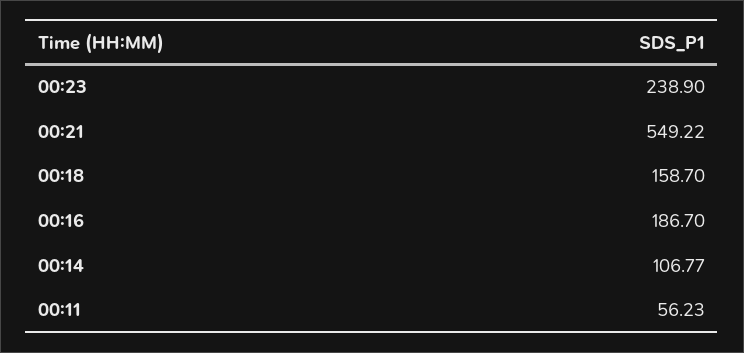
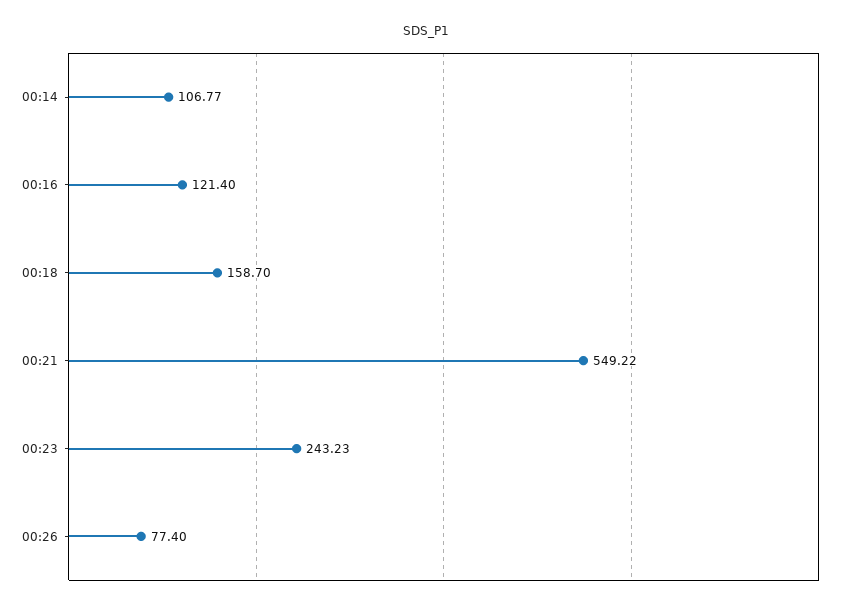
00:23: 238.9 -> 243.23
00:16: 186.7 -> 121.4
00:11: 56.23 -> none
00:26: none -> 77.4

